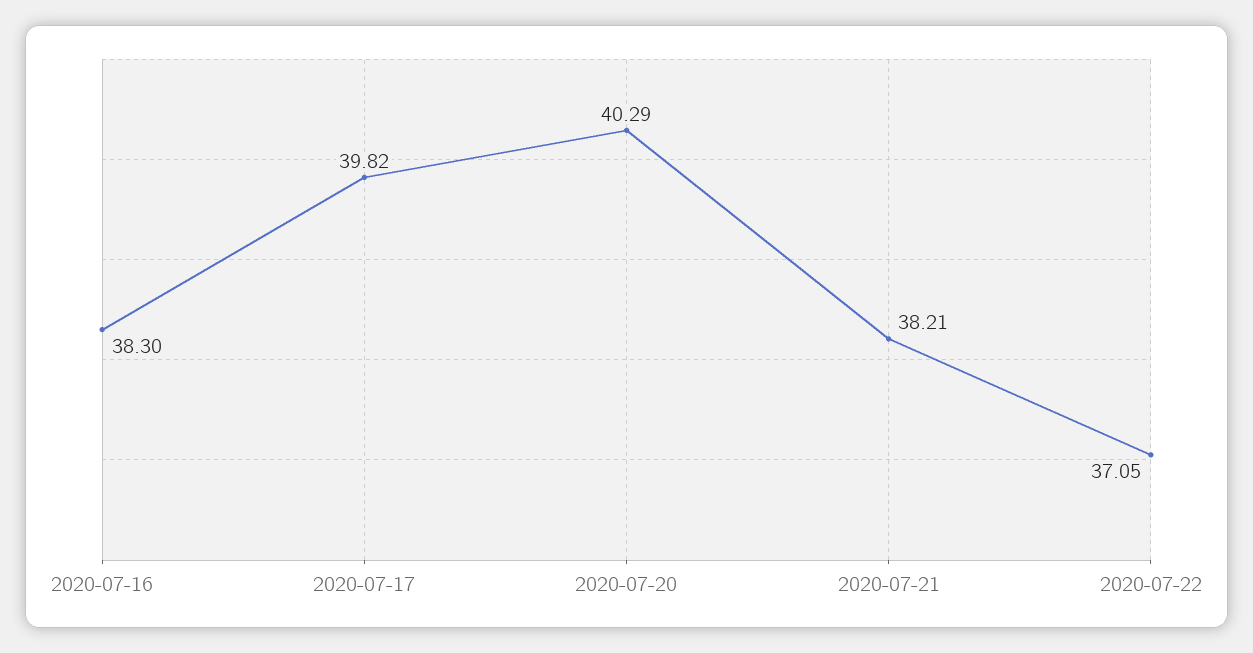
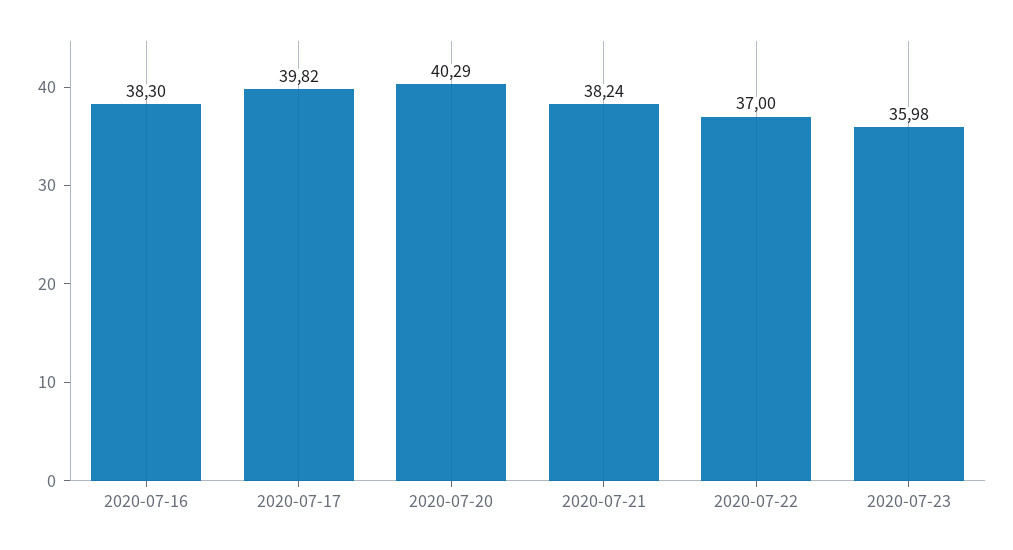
2020-07-21: 38.21 -> 38.24
2020-07-22: 37.05 -> 37
2020-07-23: none -> 35.98

